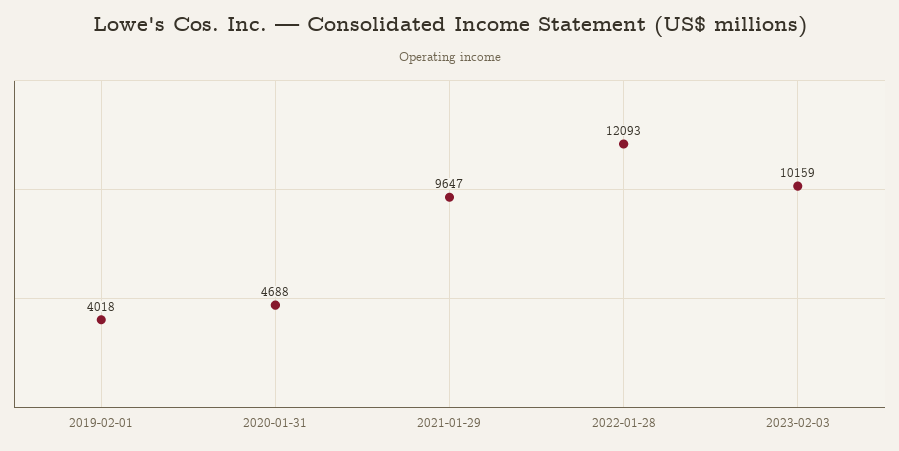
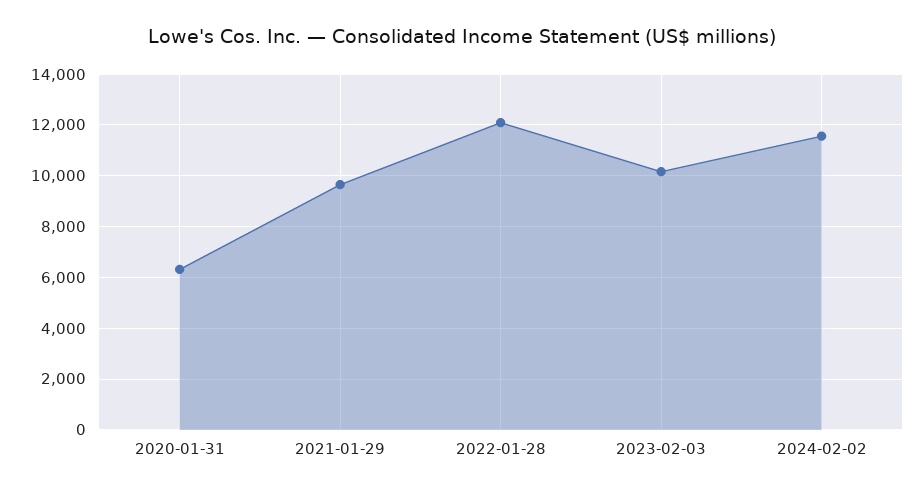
2019-02-01: 4018 -> none
2020-01-31: 4688 -> 6250
2024-02-02: none -> 11500

